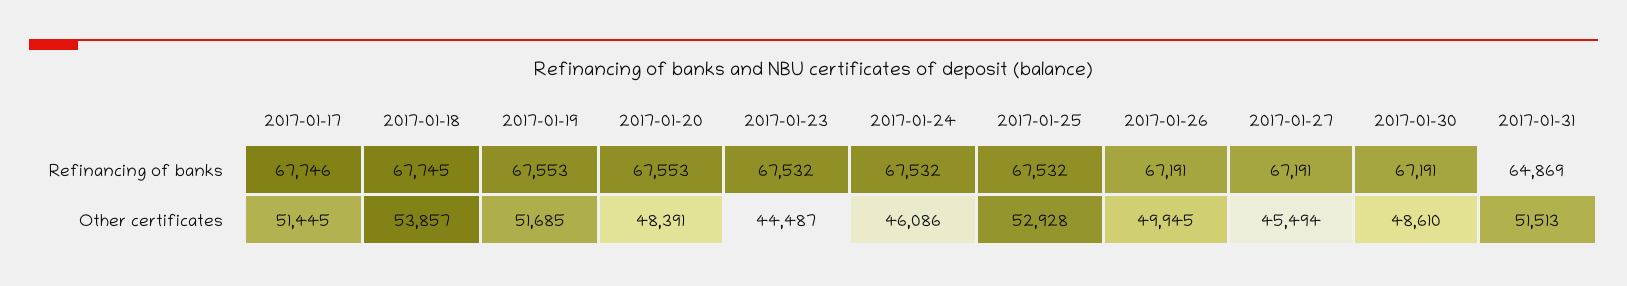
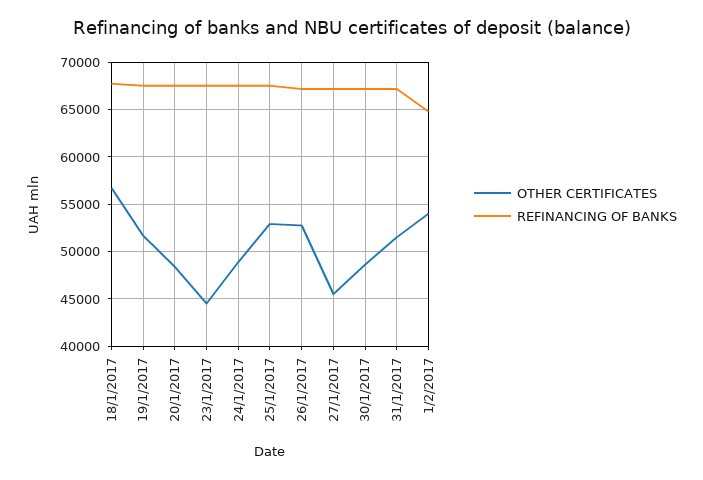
Refinancing of banks, 2017-01-17: 67746 -> none
Refinancing of banks, 2017-01-31: 64869 -> 67000
Other certificates, 2017-01-17: 51445 -> none
Other certificates, 2017-01-18: 53857 -> 57000
Other certificates, 2017-01-24: 46086 -> 49000
Other certificates, 2017-01-26: 49945 -> 53000
Other certificates, 1/2/2017: none -> 54000
Refinancing of banks, 1/2/2017: none -> 65000

